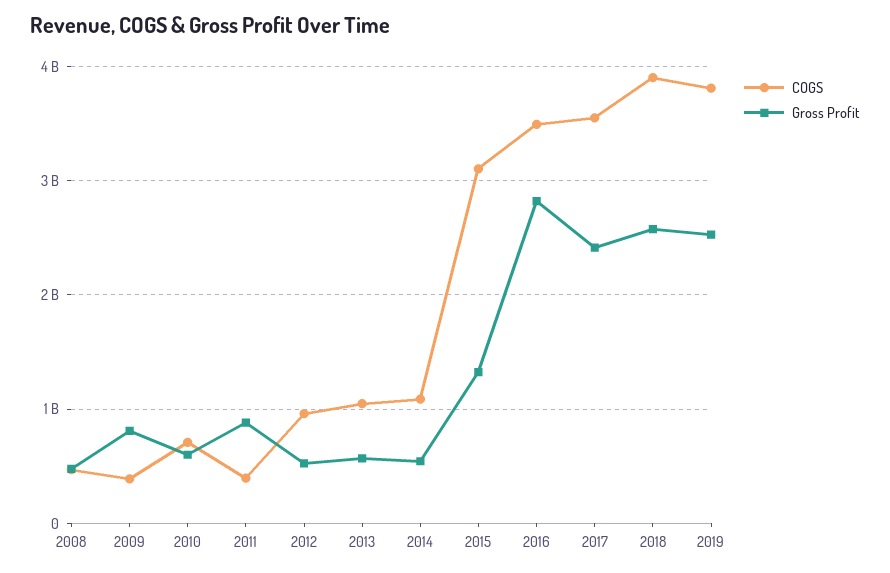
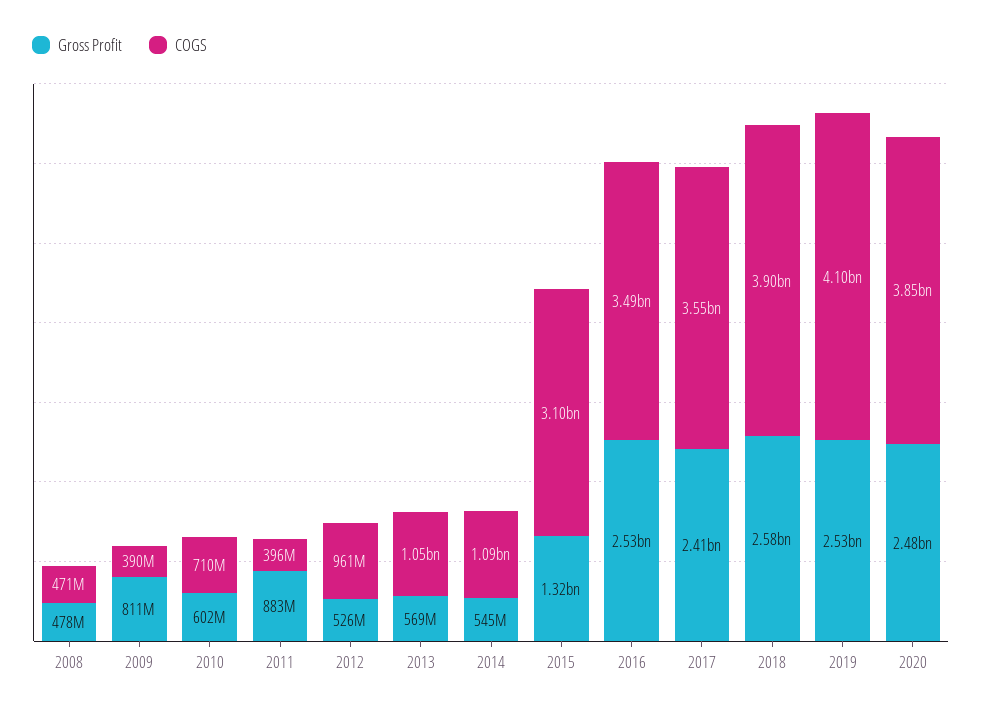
Gross Profit, 2016: 2800000000 -> 2530000000
COGS, 2019: 3800000000 -> 4100000000
Gross Profit, 2020: none -> 2480000000
COGS, 2020: none -> 3850000000

